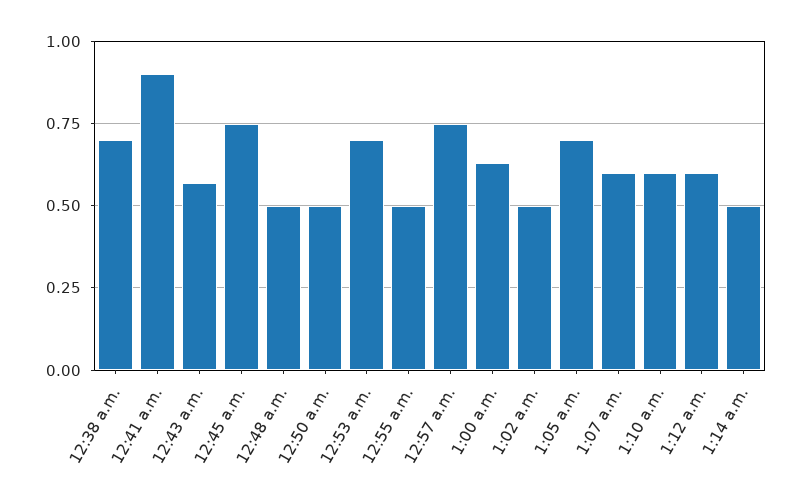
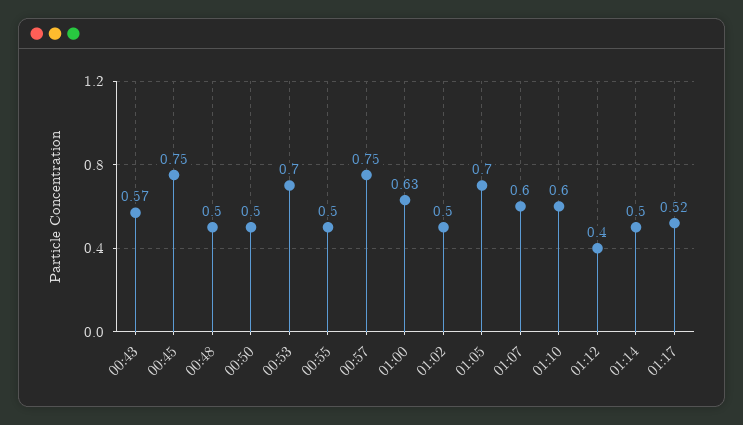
12:38 a.m.: 0.7 -> none
12:41 a.m.: 0.9 -> none
1:12 a.m.: 0.6 -> 0.4
01:17: none -> 0.52

